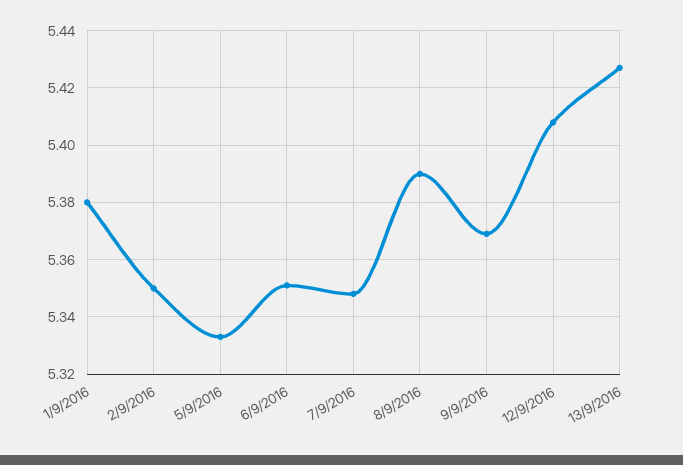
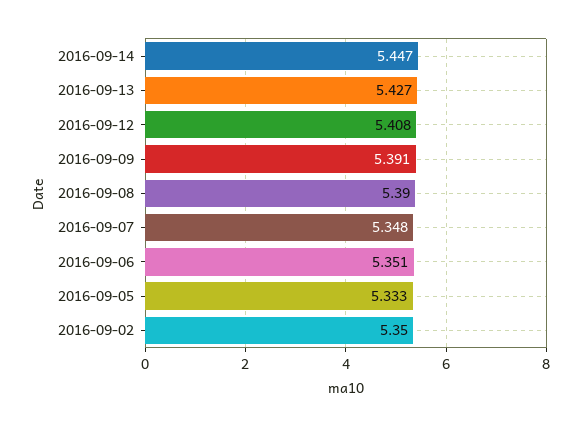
1/9/2016: 5.38 -> none
9/9/2016: 5.37 -> 5.391
2016-09-14: none -> 5.447

